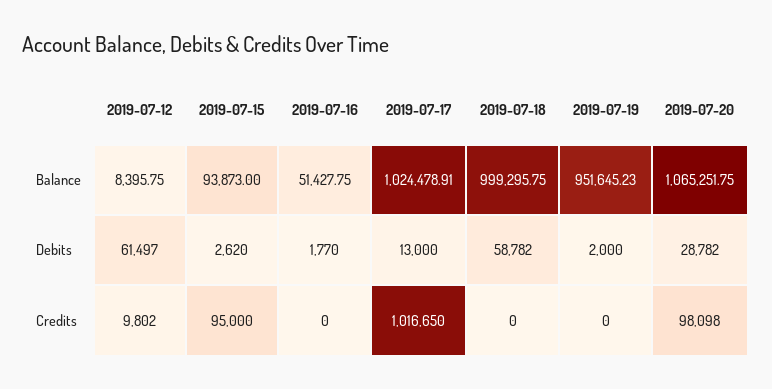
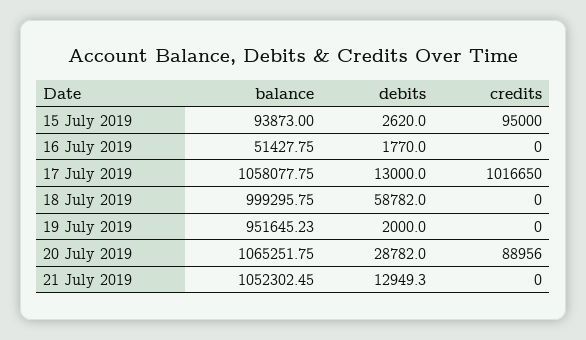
2019-07-12, Balance: 8395.75 -> none
2019-07-17, Balance: 1024478.91 -> 1058077.75
2019-07-12, Debits: 61497 -> none
2019-07-12, Credits: 9802 -> none
2019-07-20, Credits: 98098 -> 88956
21 July 2019, Balance: none -> 1052302.45
21 July 2019, Debits: none -> 12949.3
21 July 2019, Credits: none -> 0

